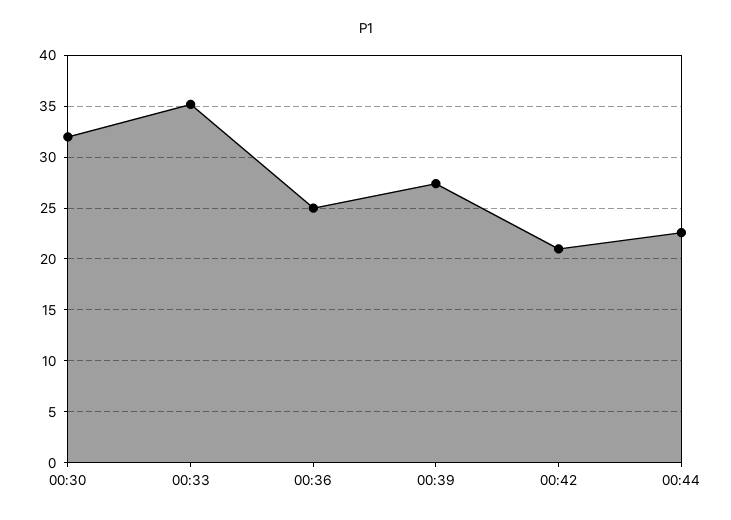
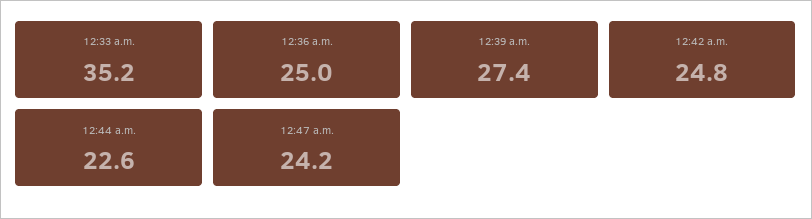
00:30: 32 -> none
00:42: 21 -> 24.8
12:47 a.m.: none -> 24.2

